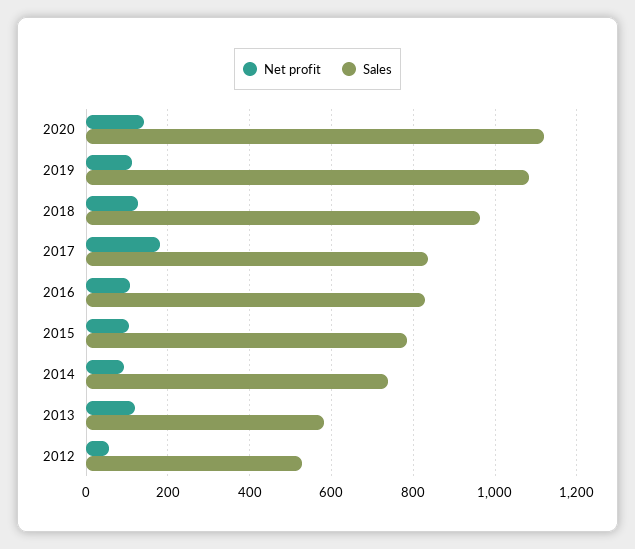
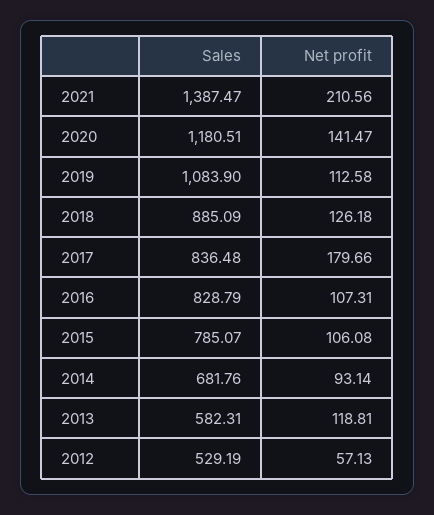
Sales, 2020: 1120 -> 1180.51
Sales, 2018: 960 -> 885.09
Sales, 2014: 740 -> 681.76
Sales, 2021: none -> 1387.47
Net profit, 2021: none -> 210.56

